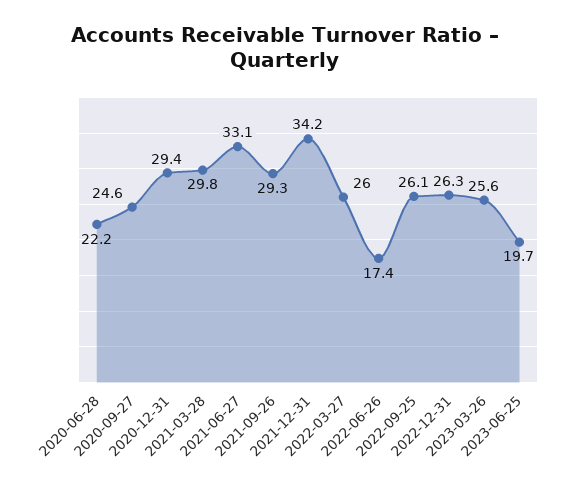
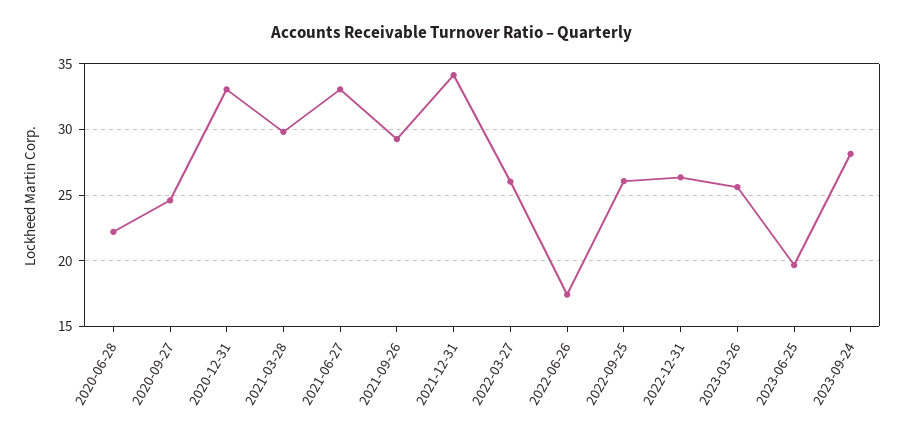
2020-12-31: 29.4 -> 33
2023-09-24: none -> 28

